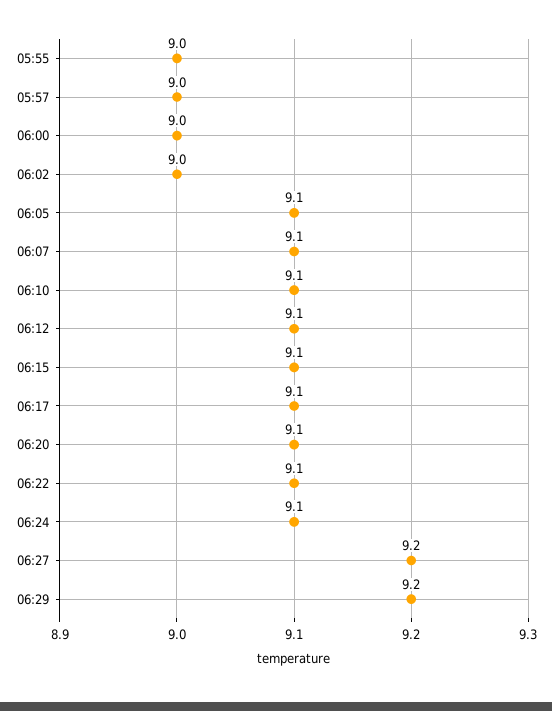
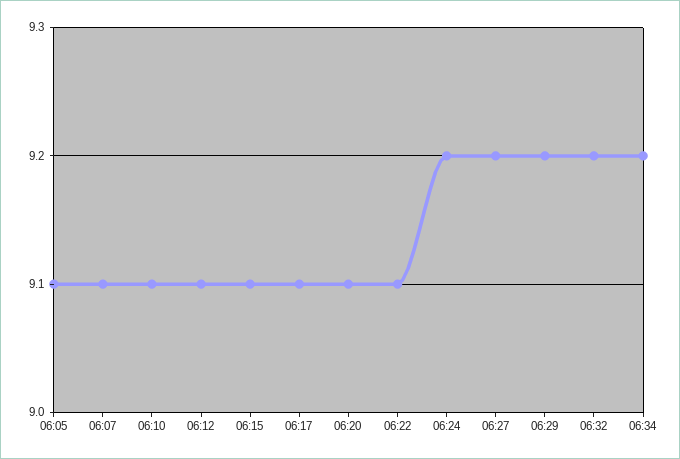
05:55: 9 -> none
05:57: 9 -> none
06:00: 9 -> none
06:02: 9 -> none
06:24: 9.1 -> 9.2
06:32: none -> 9.2
06:34: none -> 9.2

